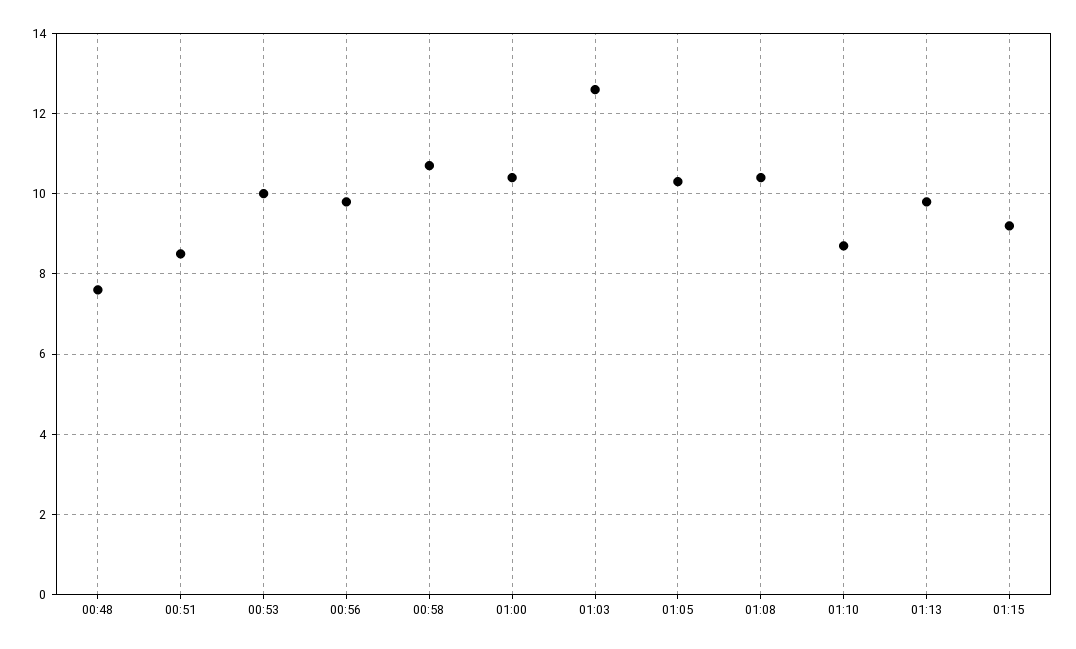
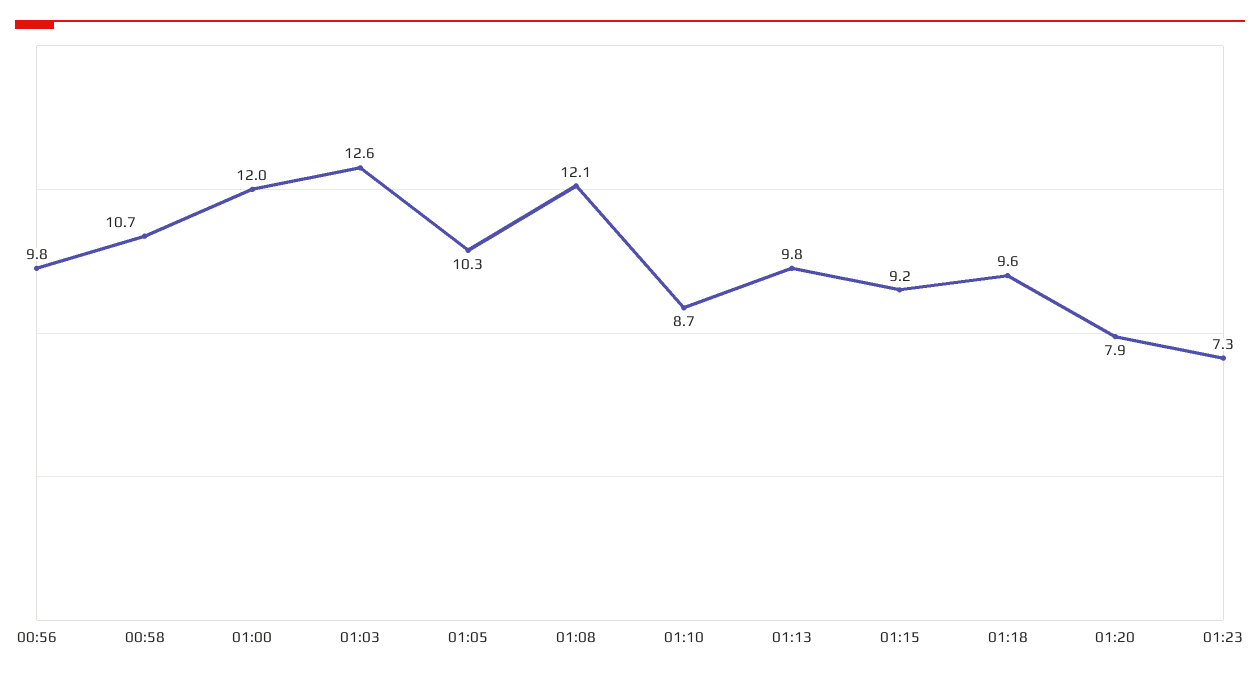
00:48: 7.5 -> none
00:51: 8.5 -> none
00:53: 10 -> none
01:00: 10.5 -> 12
01:08: 10.5 -> 12.1
01:18: none -> 9.6
01:20: none -> 7.9
01:23: none -> 7.3

